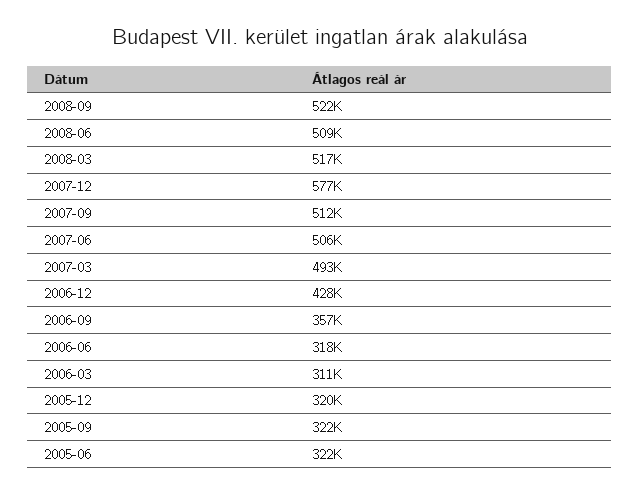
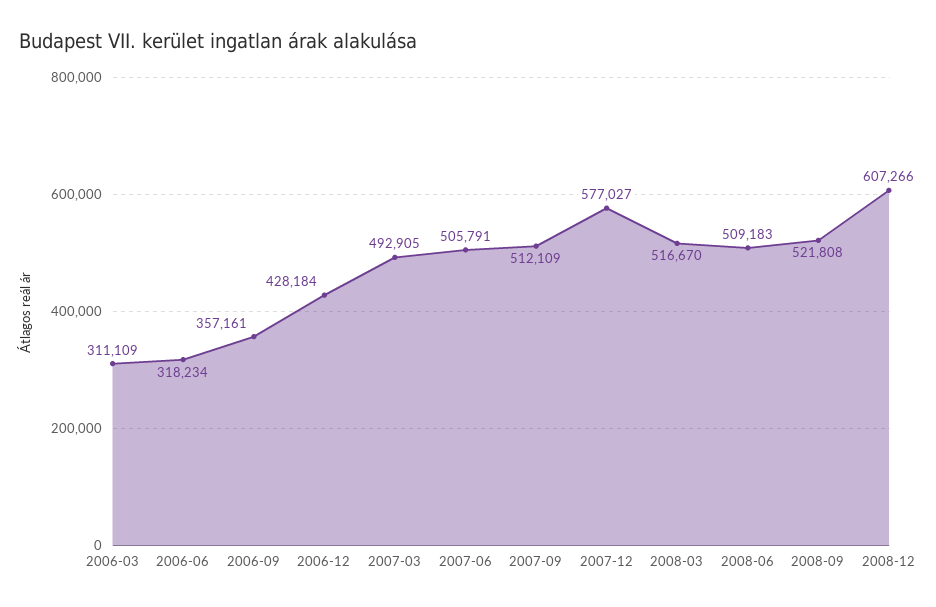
2005-12: 320000 -> none
2005-09: 322000 -> none
2005-06: 322000 -> none
2008-12: none -> 607266

